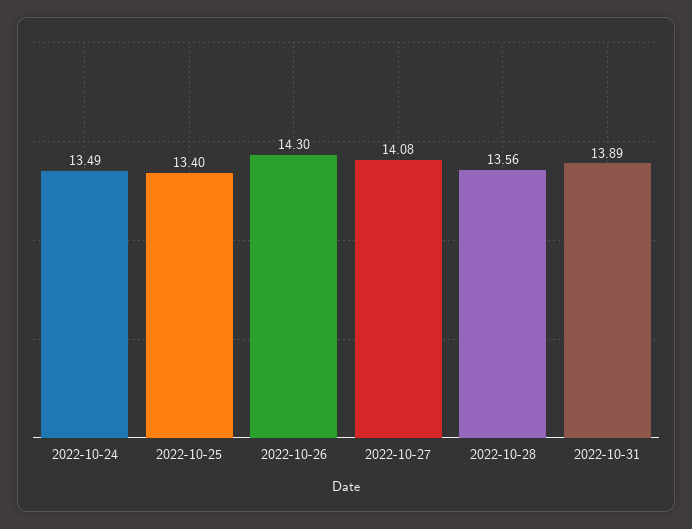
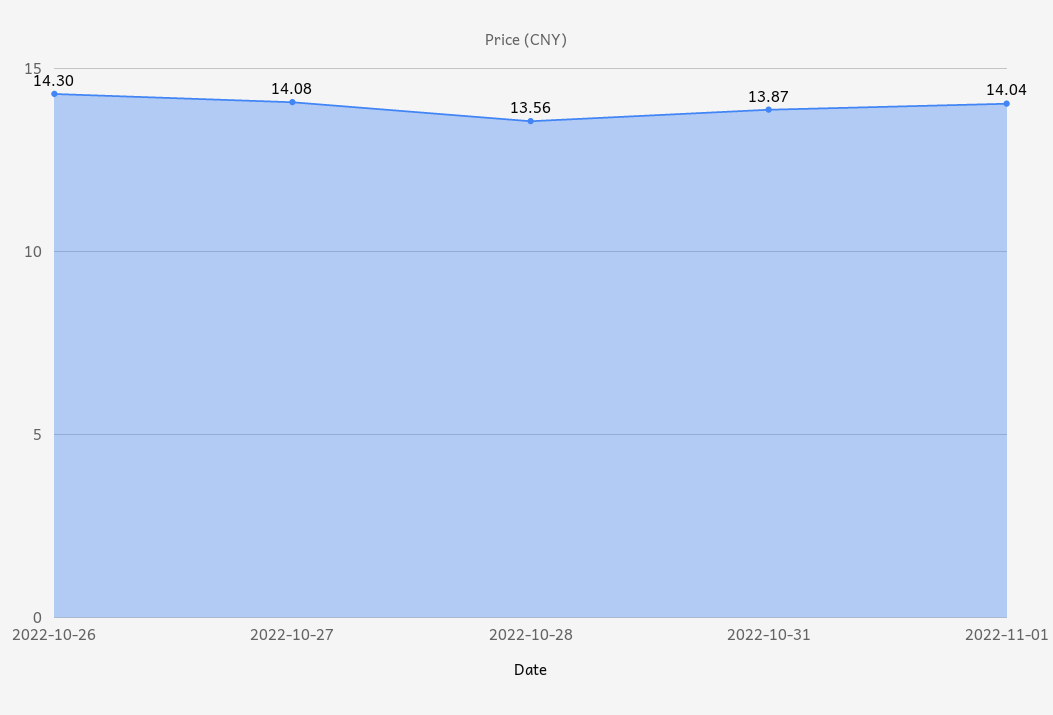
2022-10-24: 13.49 -> none
2022-10-25: 13.4 -> none
2022-10-31: 13.89 -> 13.87
2022-11-01: none -> 14.04

